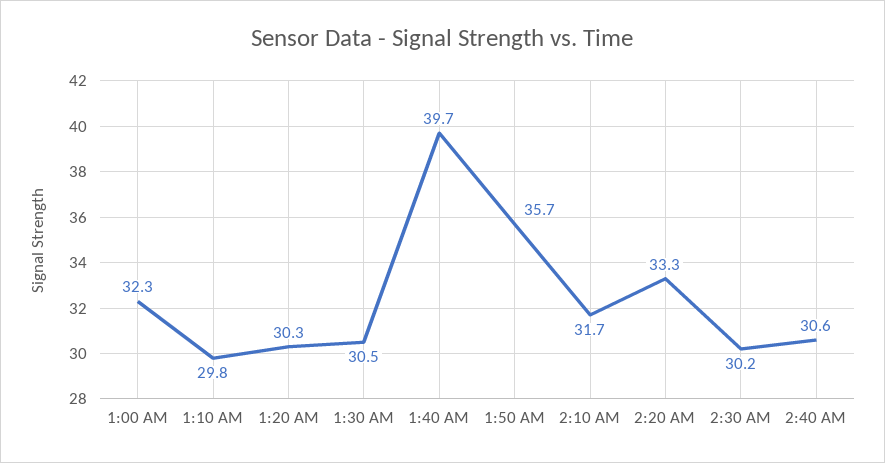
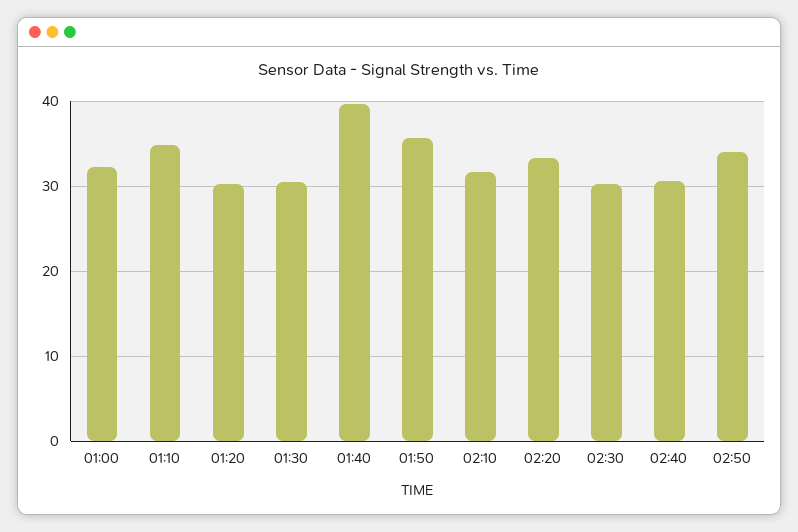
1:10 AM: 29.8 -> 35
02:50: none -> 34

